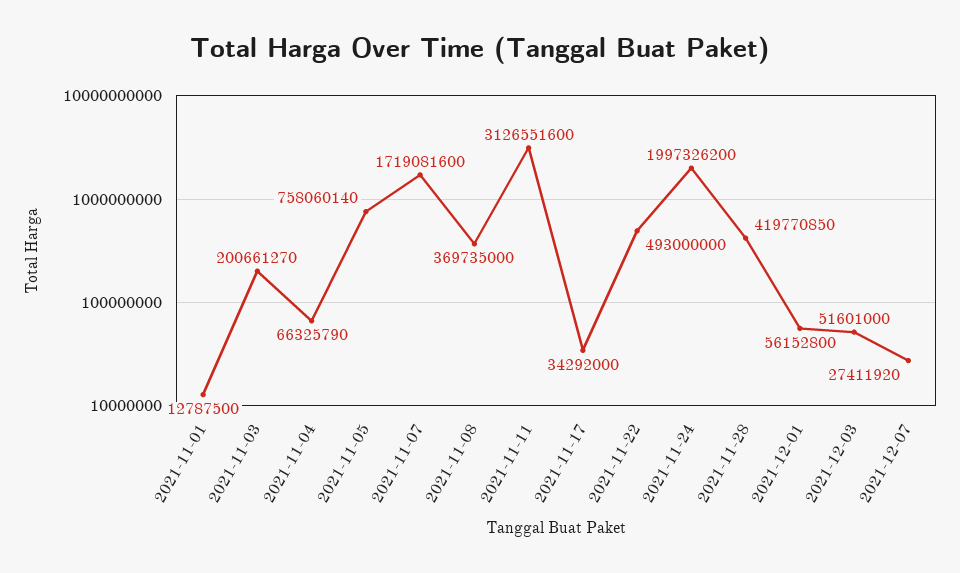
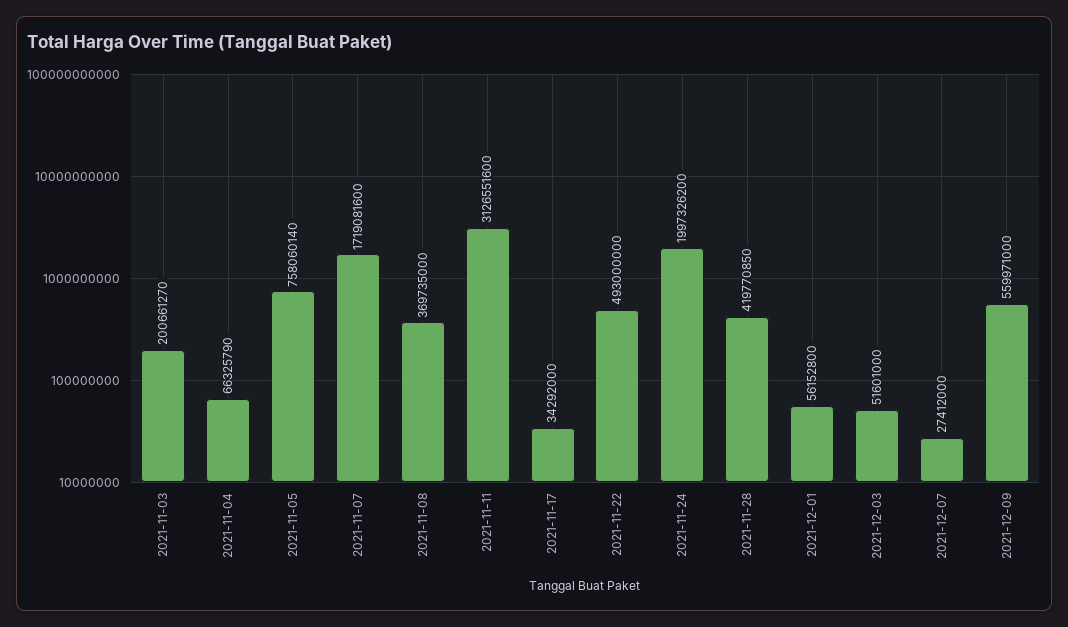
2021-11-01: 12787500 -> none
2021-12-07: 27411920 -> 27412000
2021-12-09: none -> 559971000

